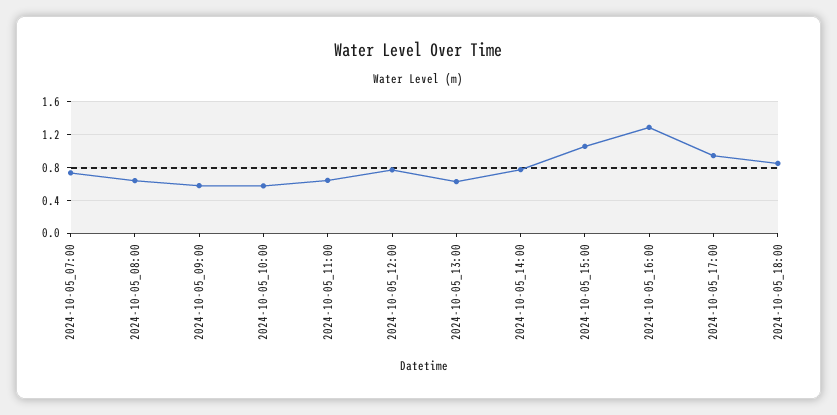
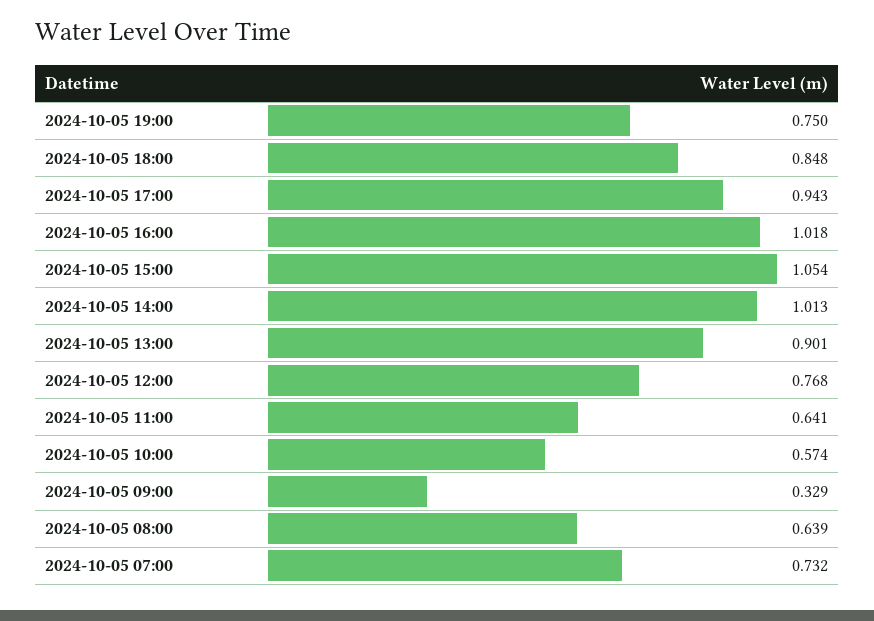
2024-10-05_09:00: 0.6 -> 0.329
2024-10-05_13:00: 0.6 -> 0.901
2024-10-05_14:00: 0.8 -> 1.013
2024-10-05_16:00: 1.3 -> 1.018
2024-10-05 19:00: none -> 0.75

